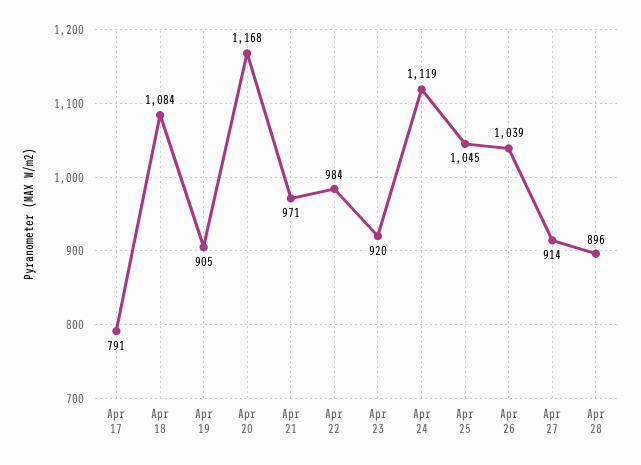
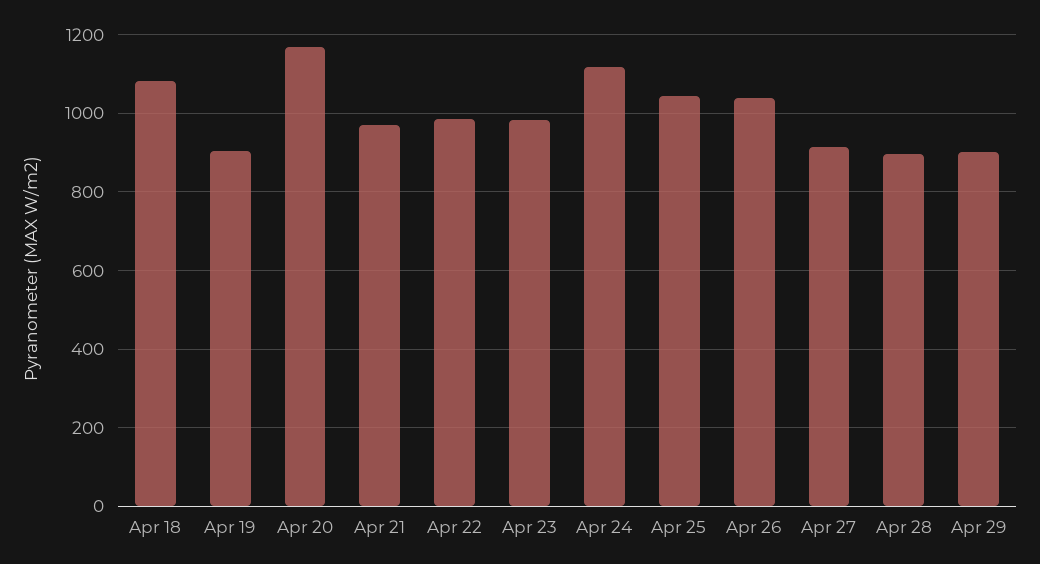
Apr 17: 791 -> none
Apr 23: 920 -> 980
Apr 29: none -> 900

